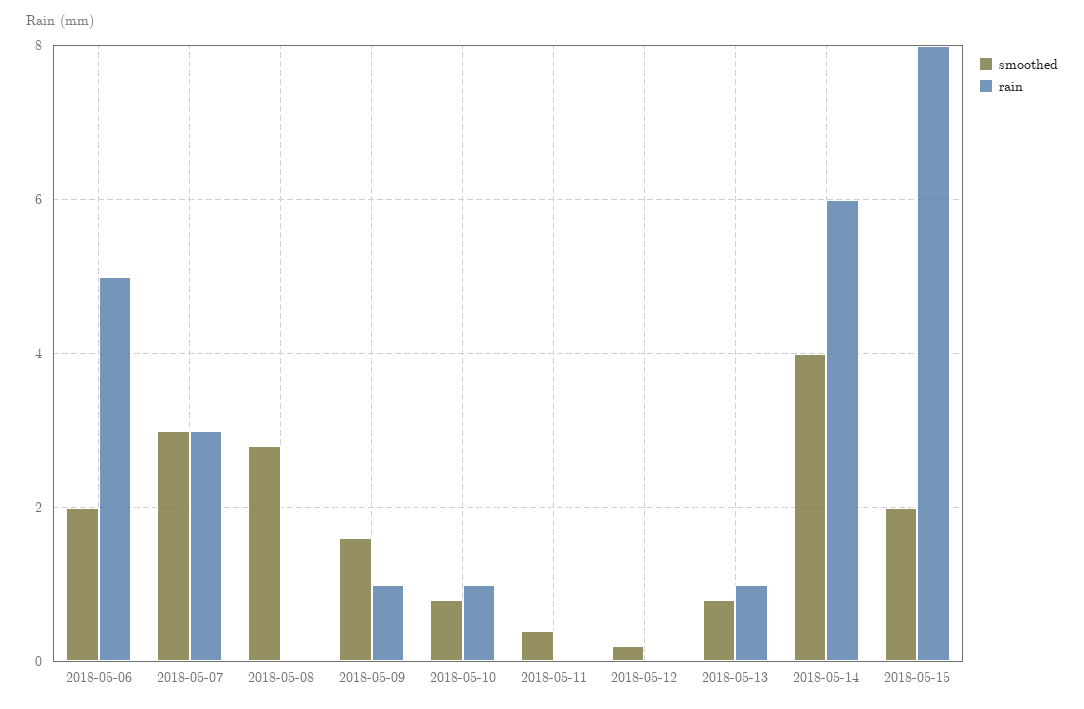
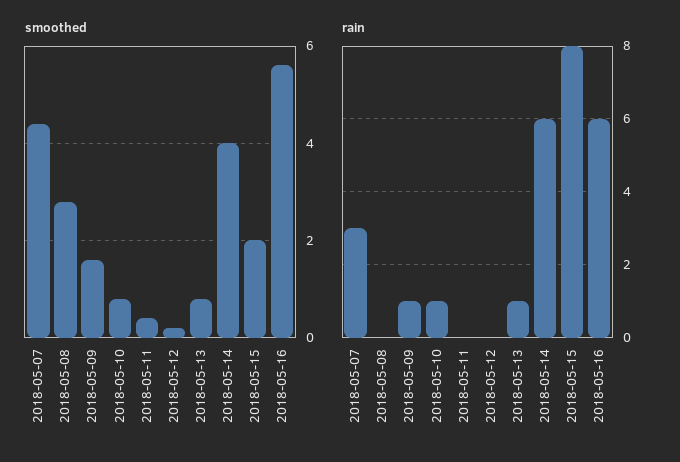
smoothed, 2018-05-06: 2 -> none
rain, 2018-05-06: 5 -> none
smoothed, 2018-05-07: 3 -> 4.5
smoothed, 2018-05-16: none -> 5.5
rain, 2018-05-16: none -> 6

